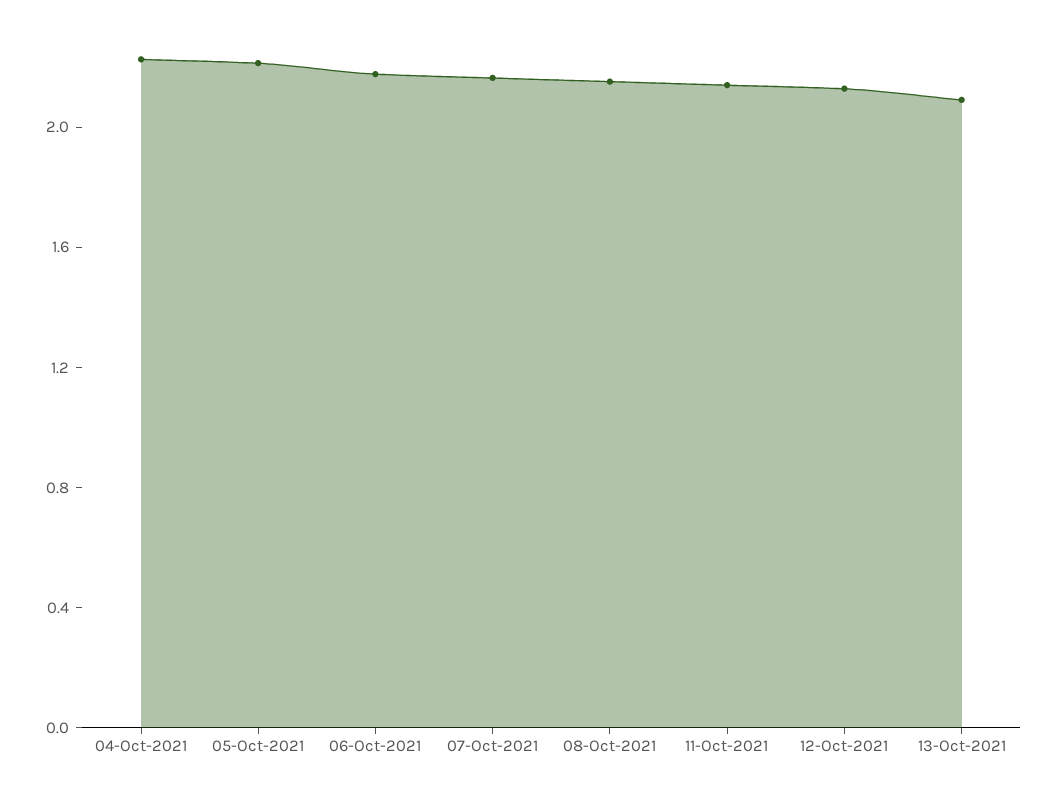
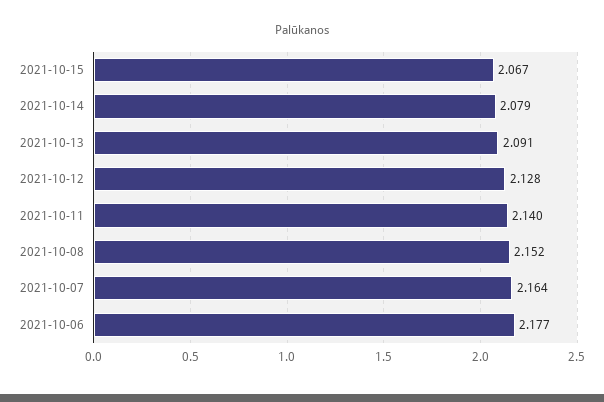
04-Oct-2021: 2.2 -> none
05-Oct-2021: 2.2 -> none
2021-10-15: none -> 2.067
2021-10-14: none -> 2.079

